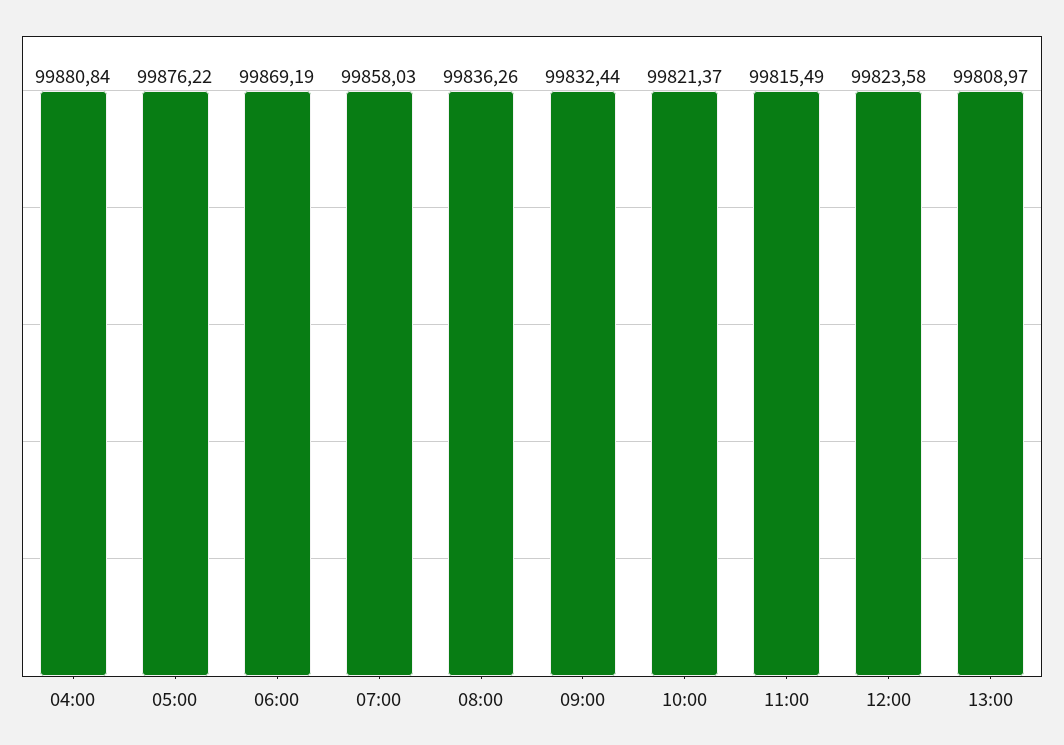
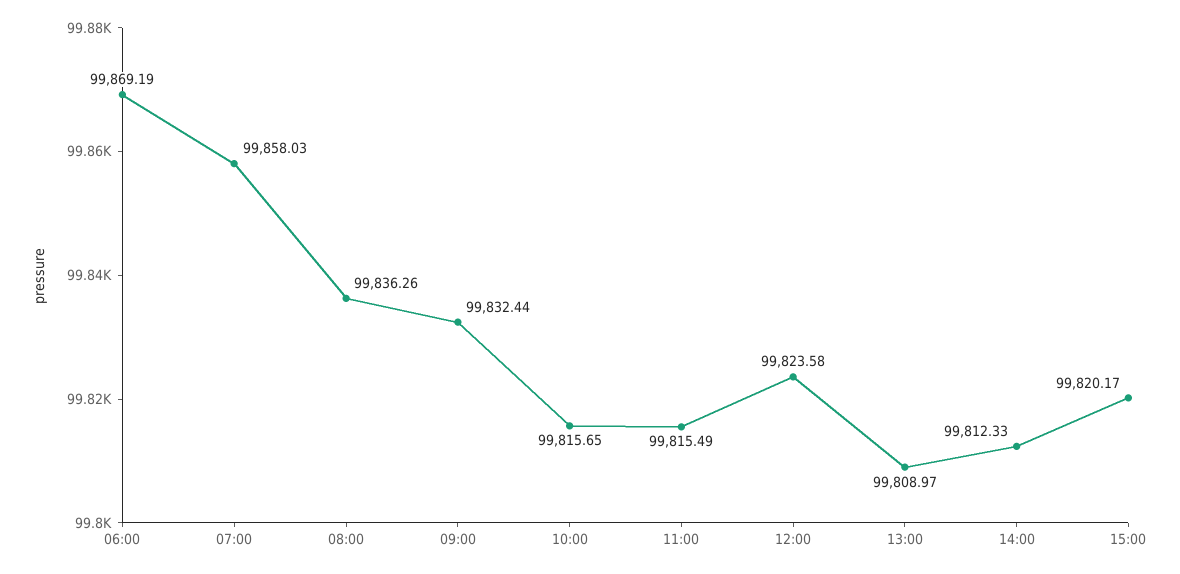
04:00: 99880.84 -> none
05:00: 99876.22 -> none
10:00: 99821.37 -> 99815.65
14:00: none -> 99812.33
15:00: none -> 99820.17

